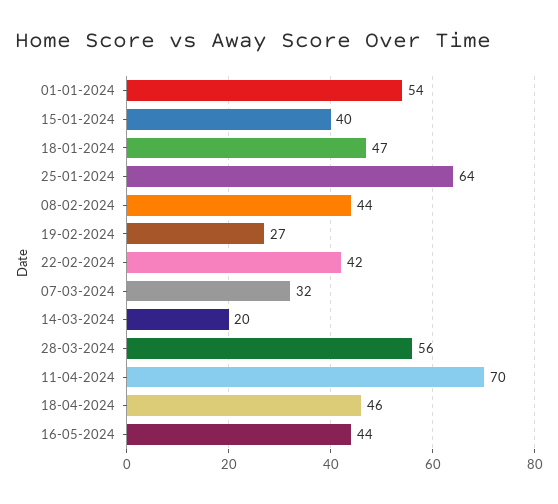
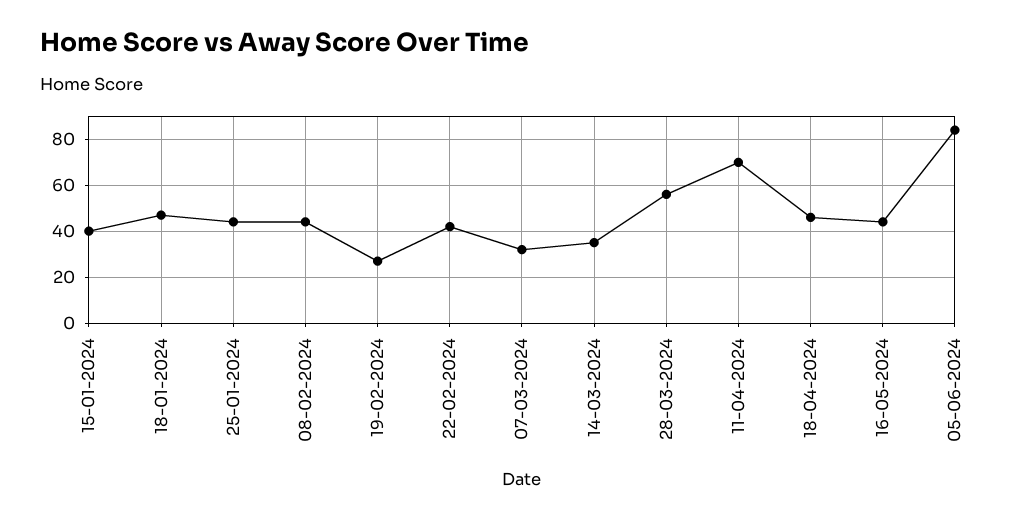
01-01-2024: 54 -> none
25-01-2024: 64 -> 45
14-03-2024: 20 -> 35
05-06-2024: none -> 85

